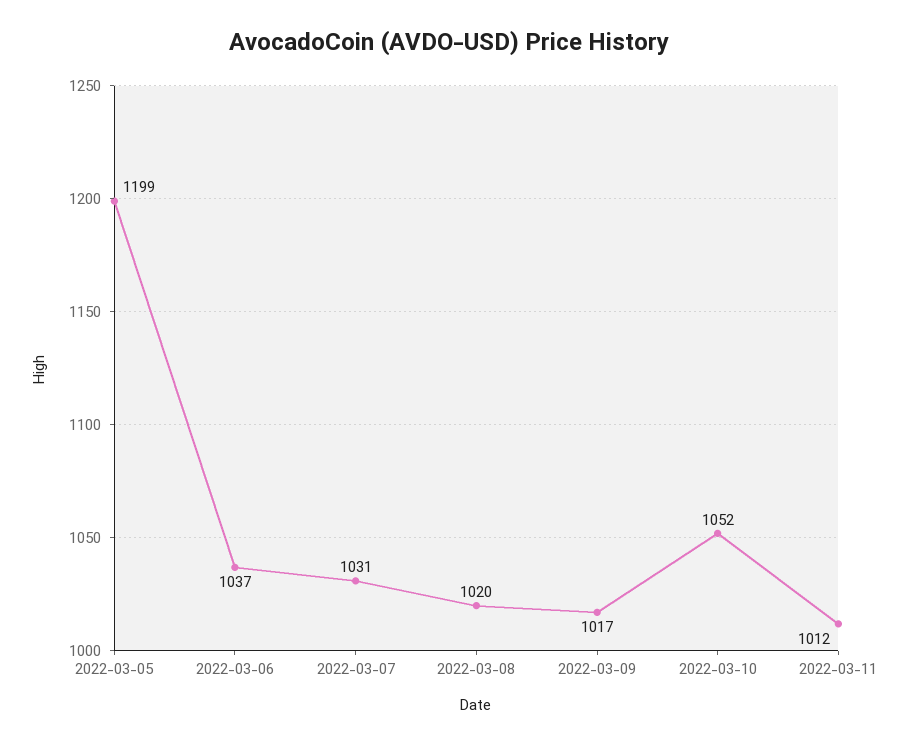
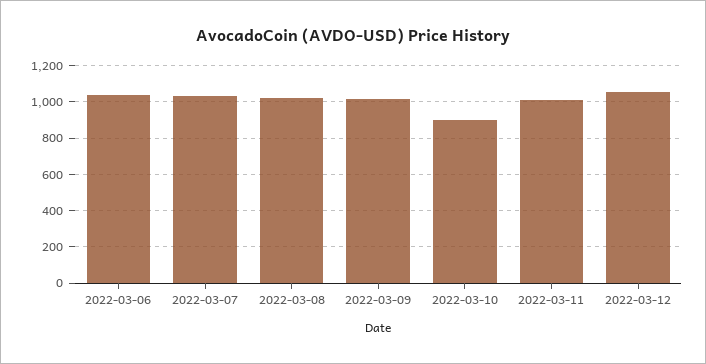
2022-03-05: 1199 -> none
2022-03-10: 1052 -> 900
2022-03-12: none -> 1050

